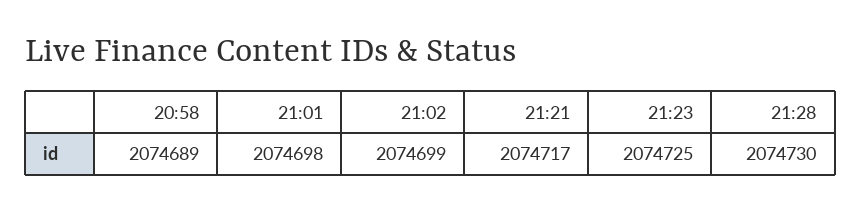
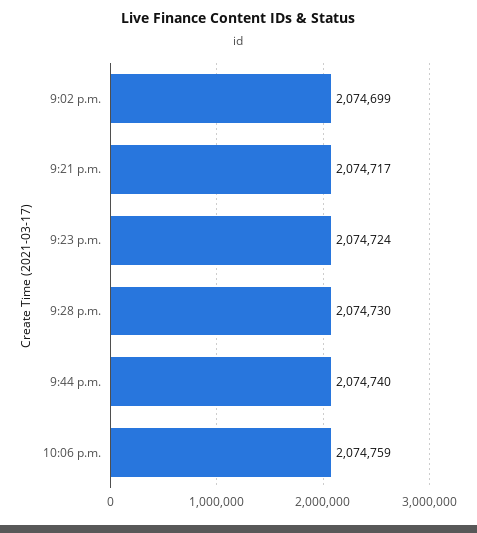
20:58: 2074689 -> none
21:01: 2074698 -> none
21:23: 2074725 -> 2074724
9:44 p.m.: none -> 2074740
10:06 p.m.: none -> 2074759

